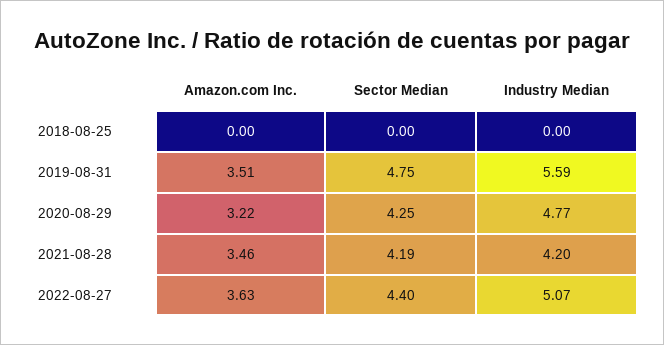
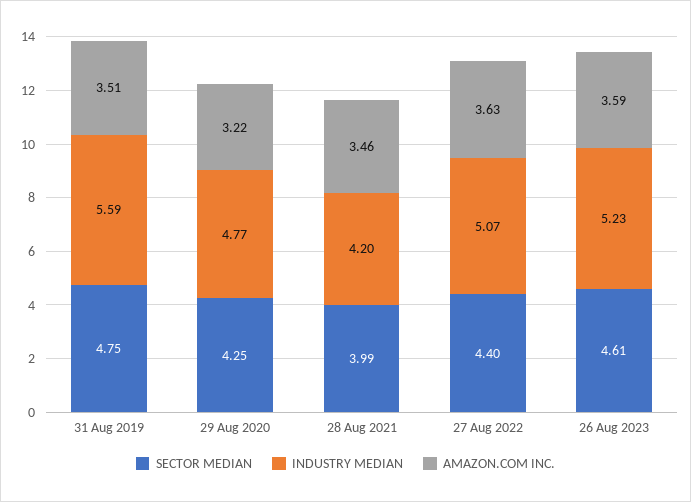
Amazon.com Inc., 2018-08-25: 0 -> none
Sector Median, 2018-08-25: 0 -> none
Industry Median, 2018-08-25: 0 -> none
Sector Median, 2021-08-28: 4.19 -> 3.99
Sector Median, 26 Aug 2023: none -> 4.61
Industry Median, 26 Aug 2023: none -> 5.23
Amazon.com Inc., 26 Aug 2023: none -> 3.59

